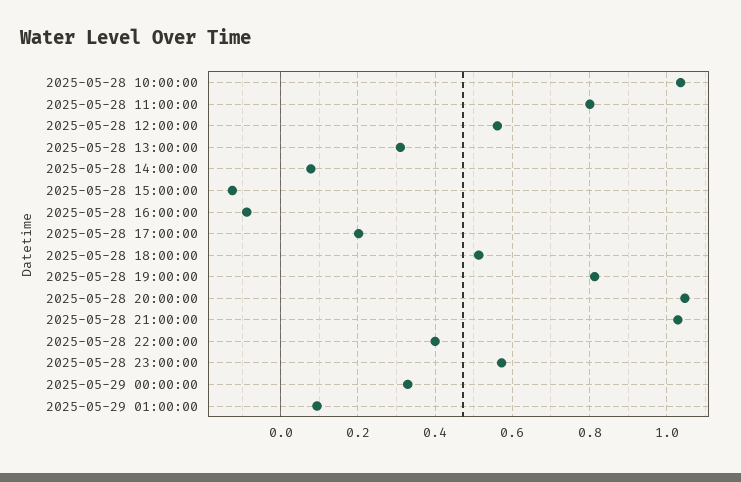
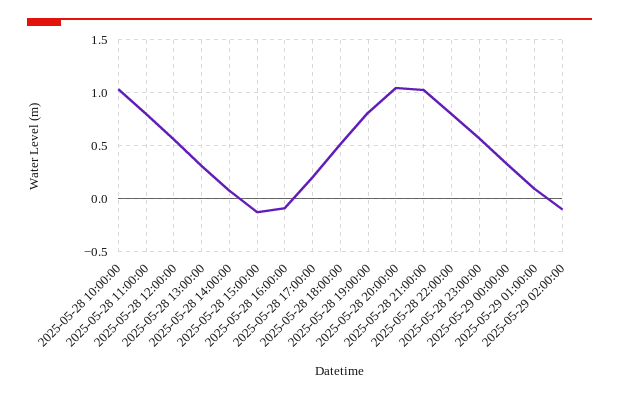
2025-05-28 22:00:00: 0.4 -> 0.8
2025-05-29 02:00:00: none -> -0.1

